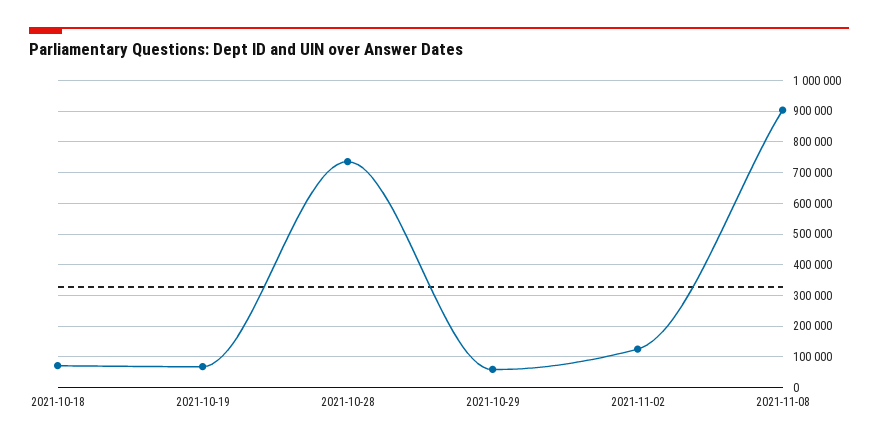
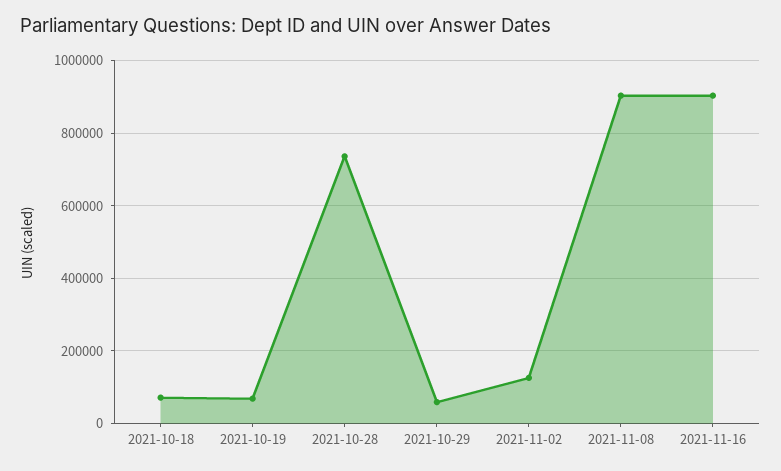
2021-11-16: none -> 900000

